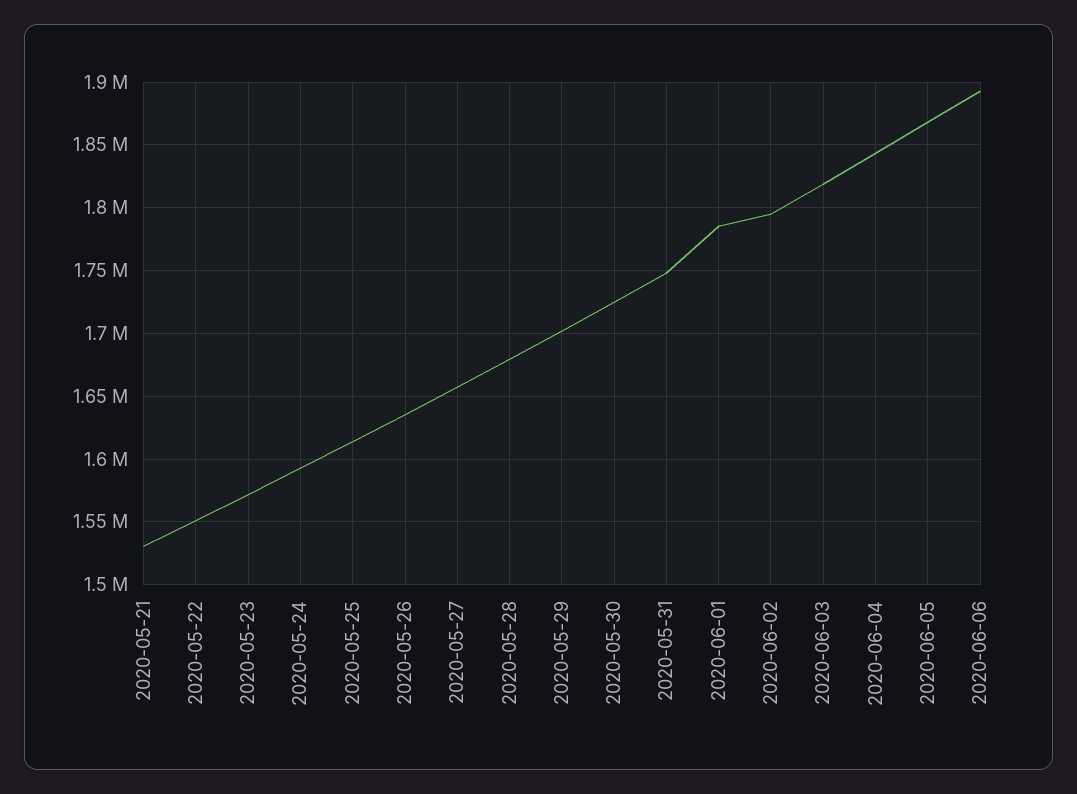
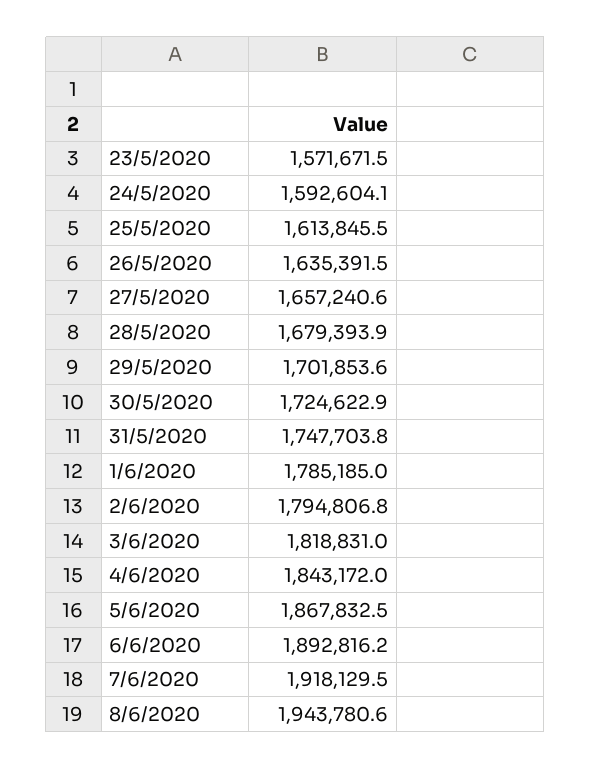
2020-05-21: 1530000 -> none
2020-05-22: 1550000 -> none
7/6/2020: none -> 1918129.5
8/6/2020: none -> 1943780.6

